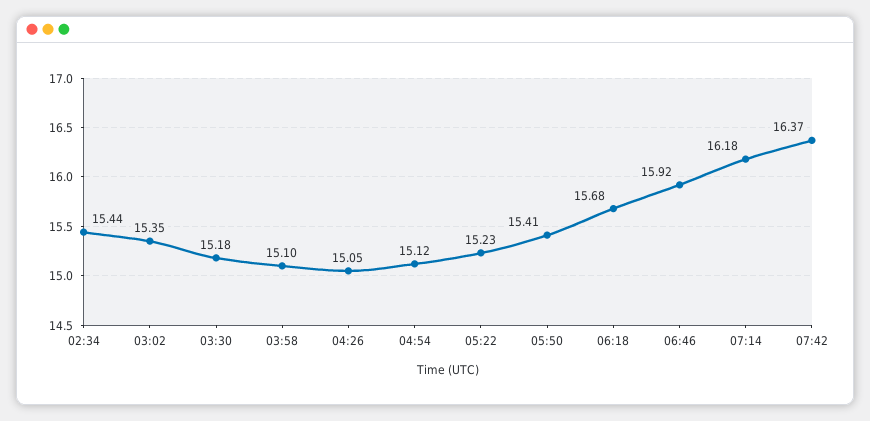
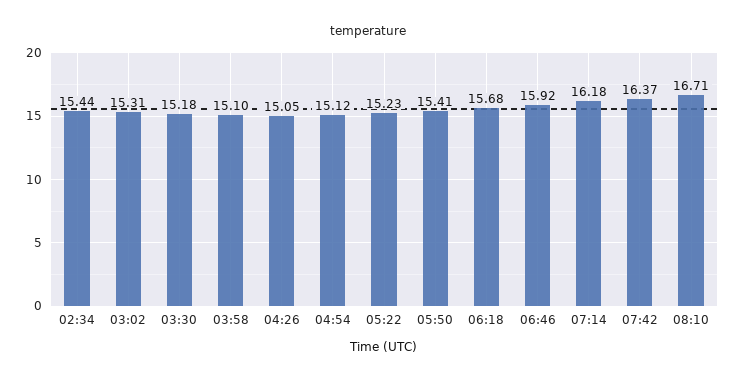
03:02: 15.35 -> 15.31
08:10: none -> 16.71

